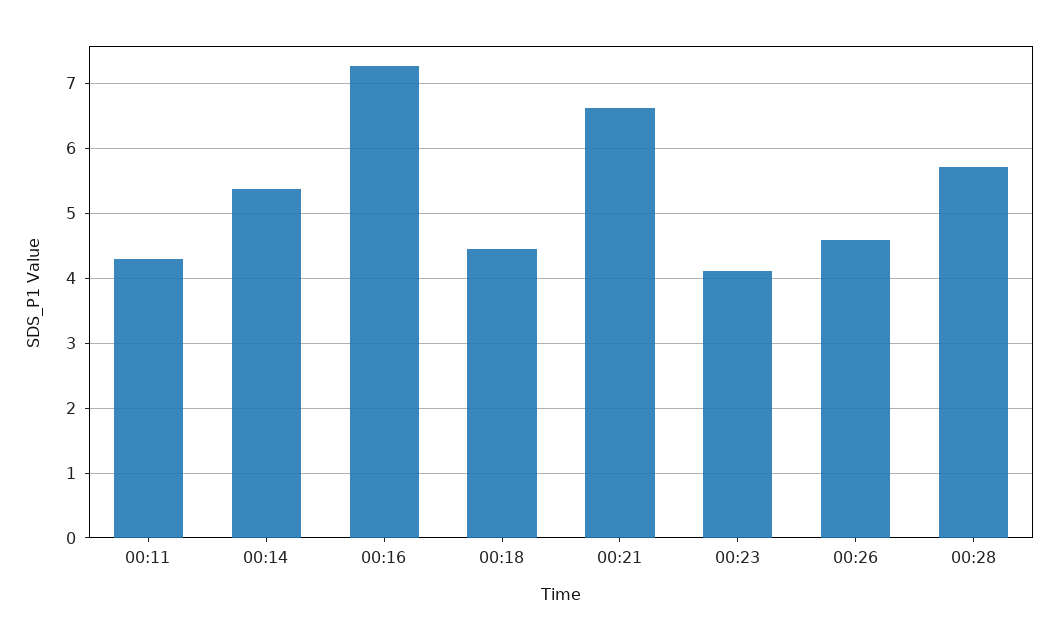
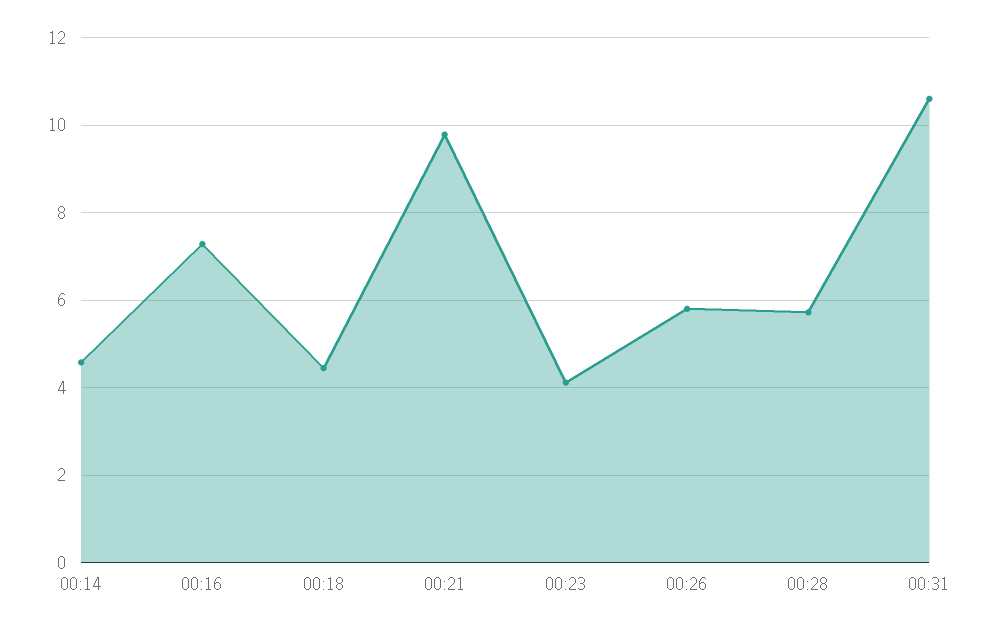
00:11: 4.3 -> none
00:14: 5.4 -> 4.6
00:21: 6.6 -> 9.8
00:26: 4.6 -> 5.8
00:31: none -> 10.6

